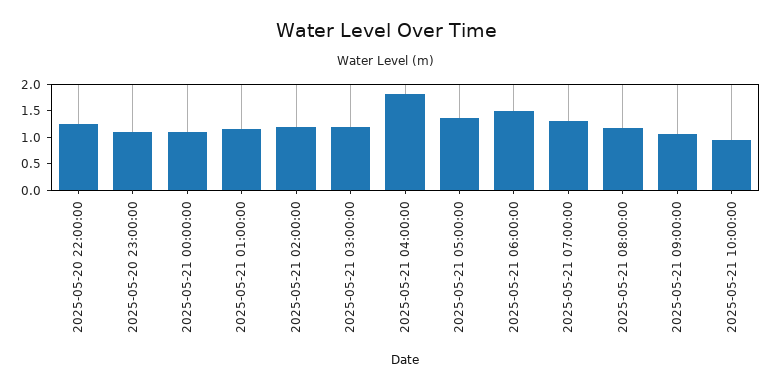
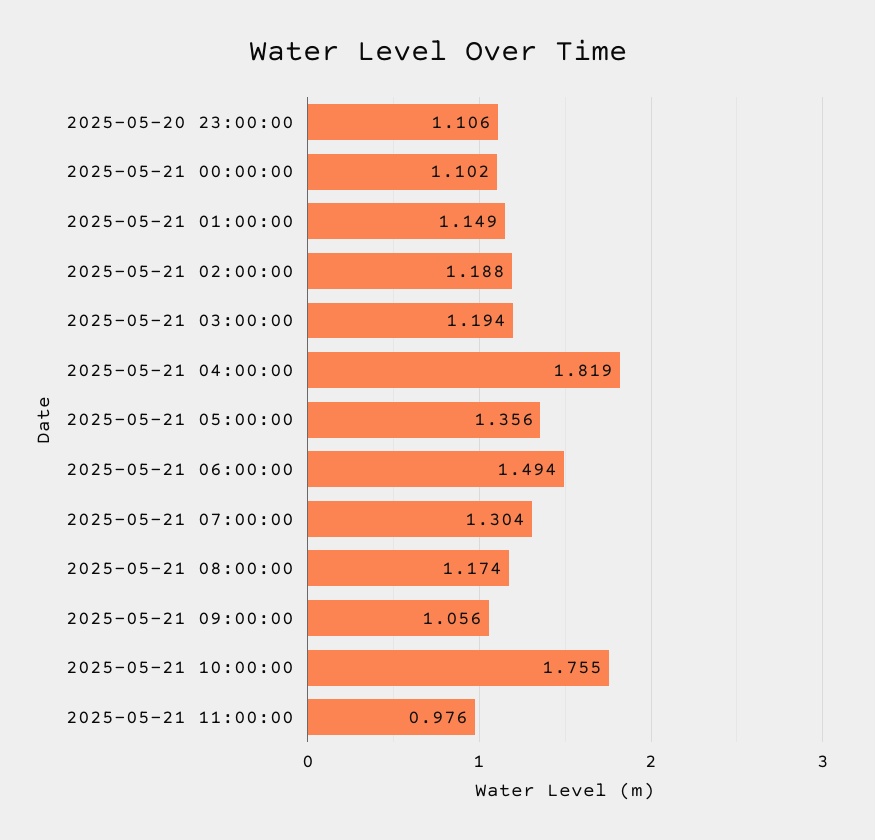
2025-05-20 22:00:00: 1.25 -> none
2025-05-21 10:00:00: 1 -> 1.755
2025-05-21 11:00:00: none -> 0.976

